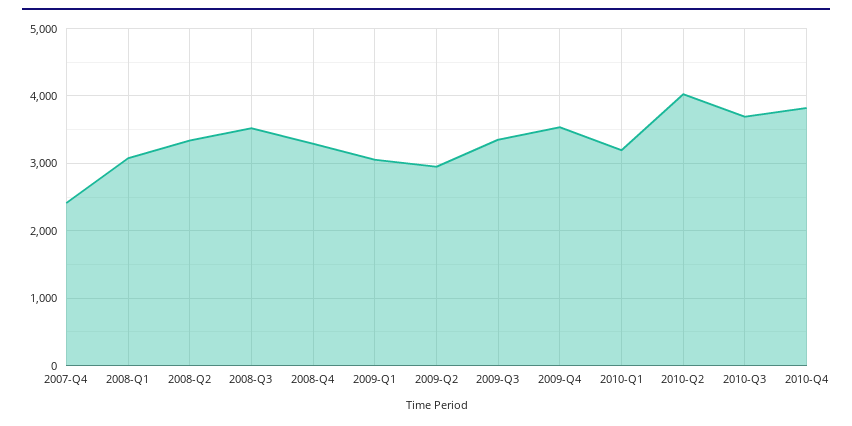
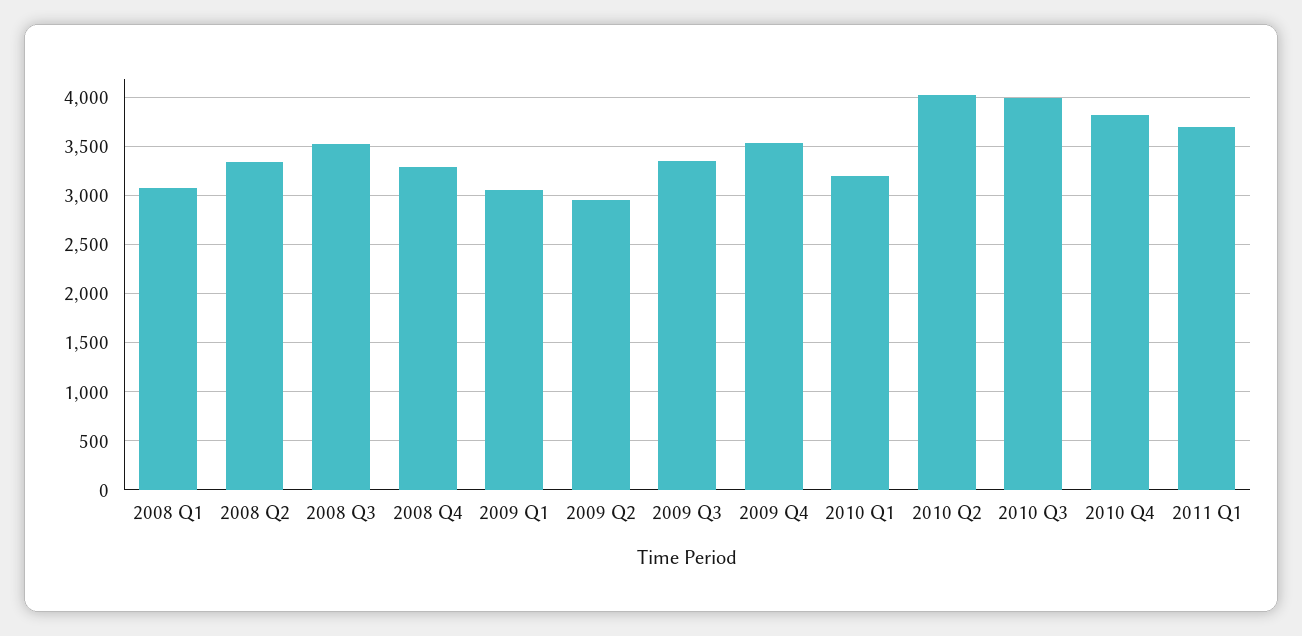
2007-Q4: 2400 -> none
2010-Q3: 3700 -> 4000
2011 Q1: none -> 3700

